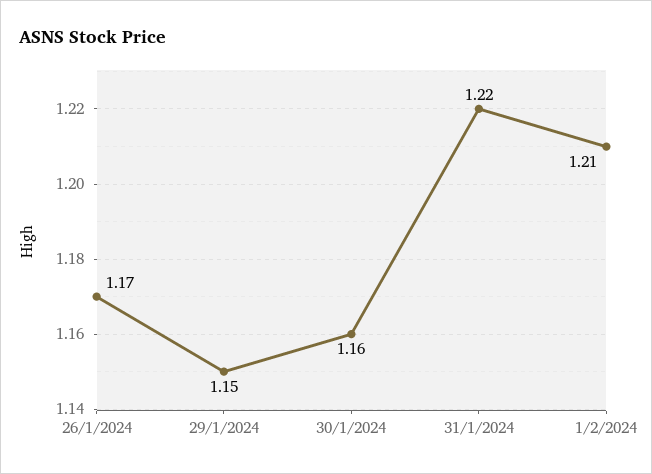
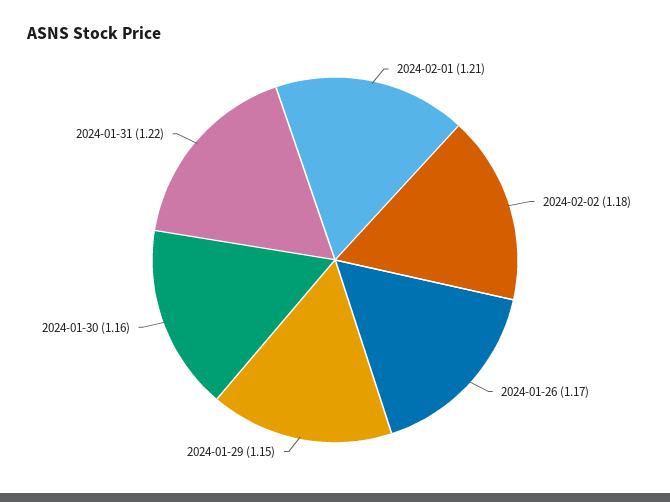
2024-02-02: none -> 1.18

